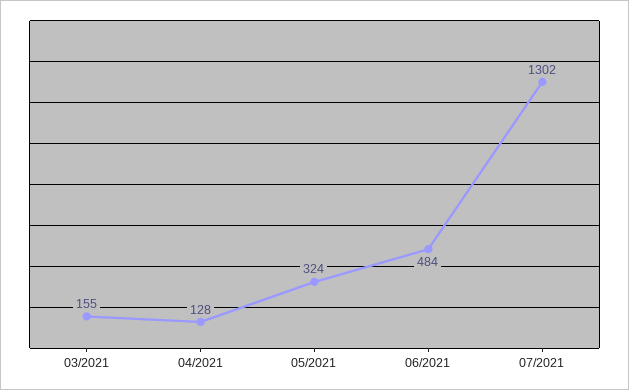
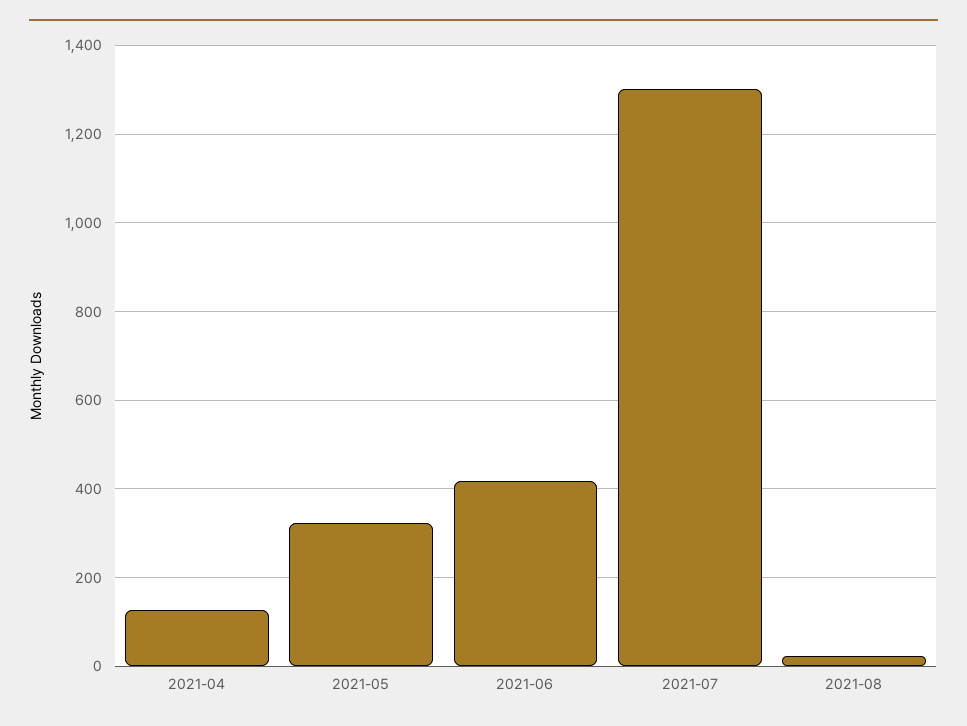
03/2021: 155 -> none
06/2021: 484 -> 420
2021-08: none -> 20

